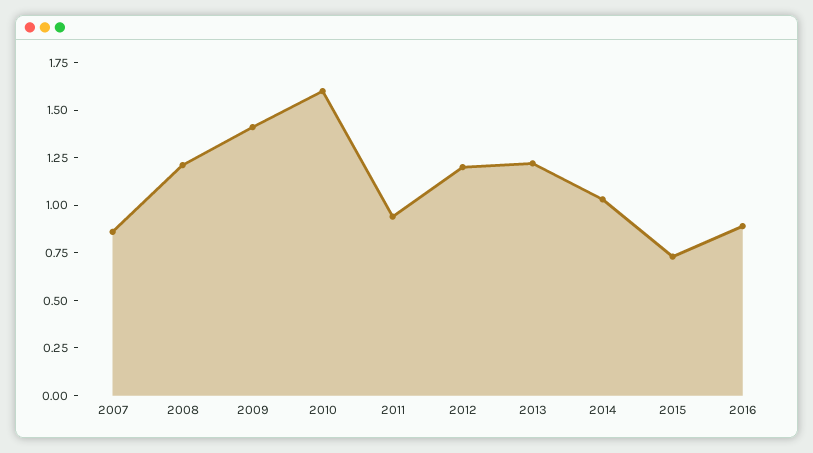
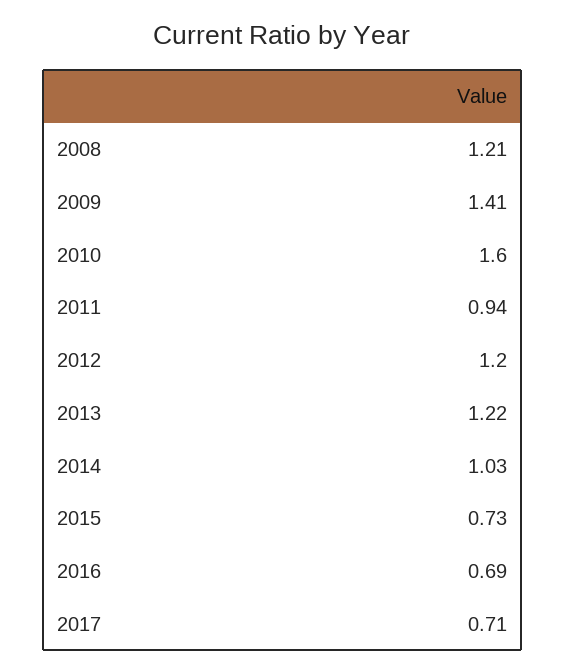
2007: 0.85 -> none
2016: 0.9 -> 0.69
2017: none -> 0.71

